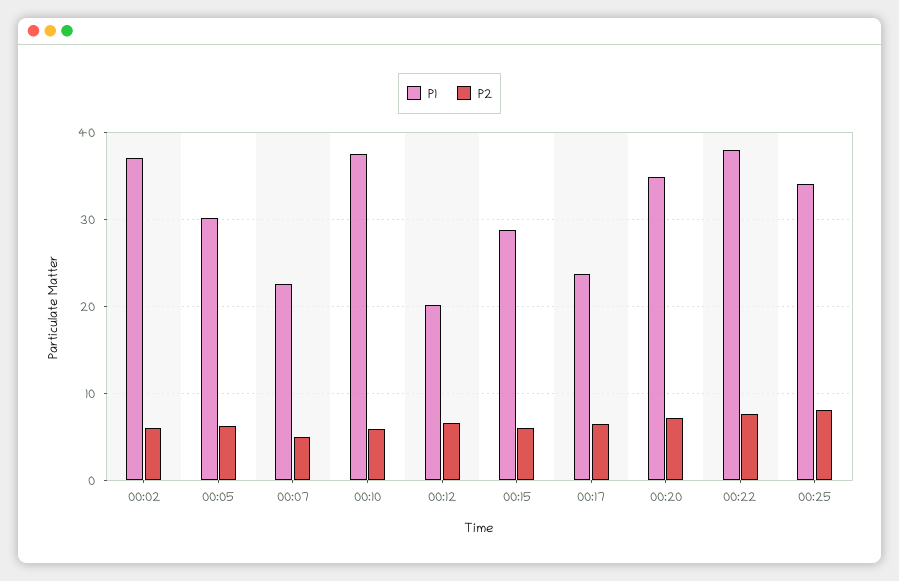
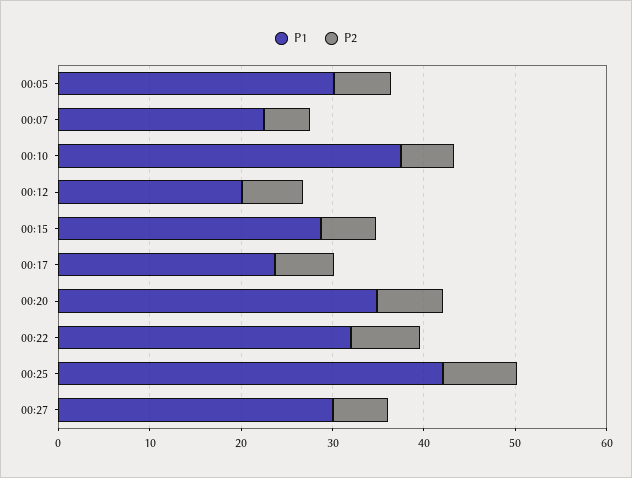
P1, 00:02: 37 -> none
P2, 00:02: 6 -> none
P1, 00:22: 38 -> 32
P1, 00:25: 34 -> 42
P1, 00:27: none -> 30
P2, 00:27: none -> 6

